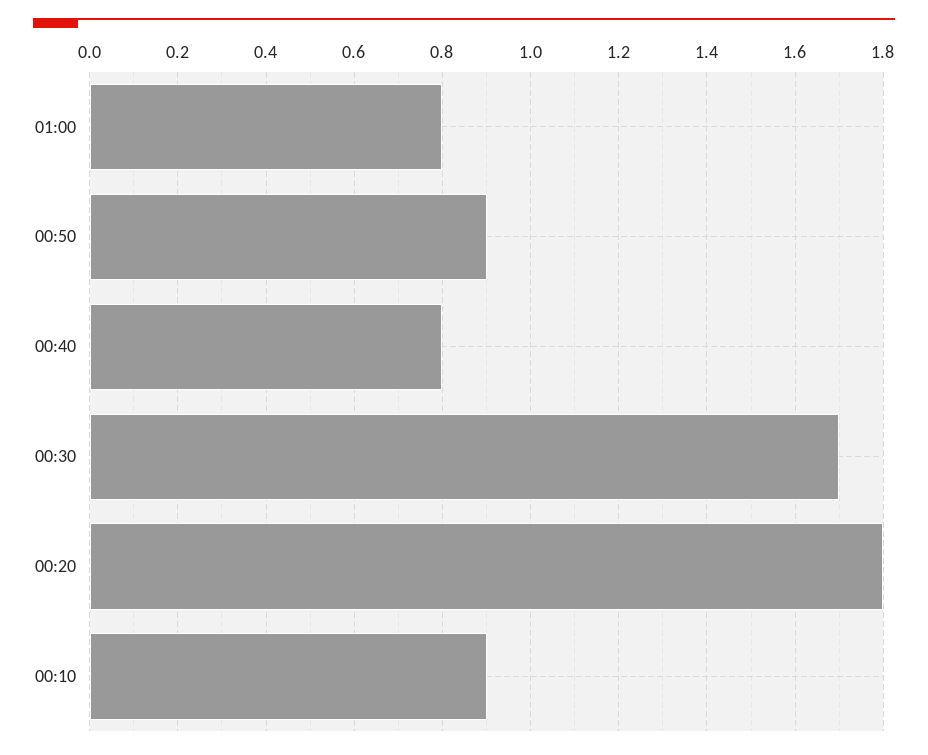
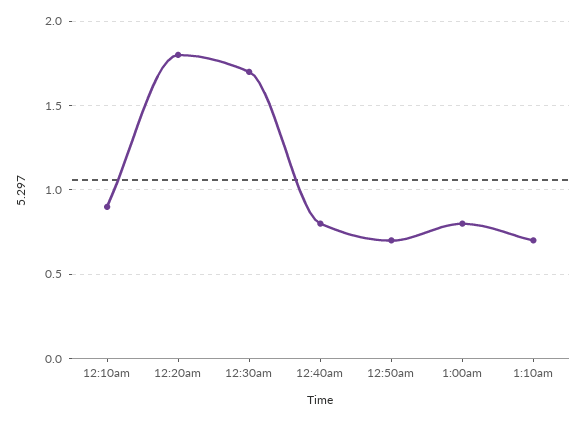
00:50: 0.9 -> 0.7
1:10am: none -> 0.7

